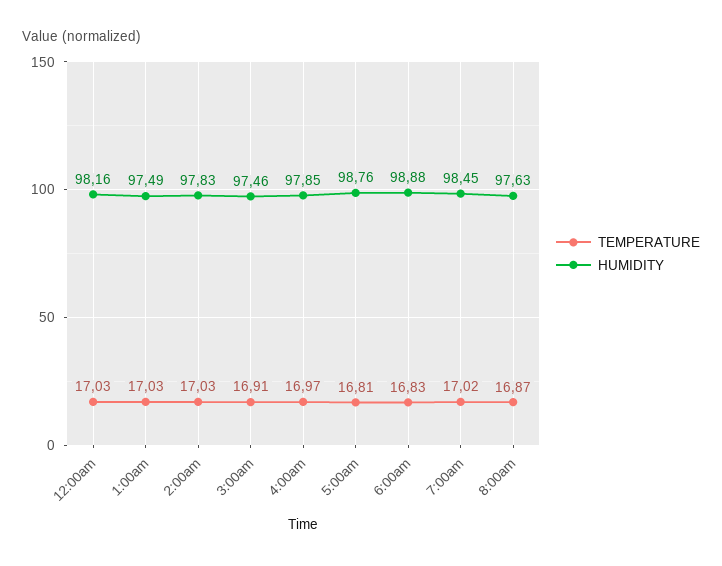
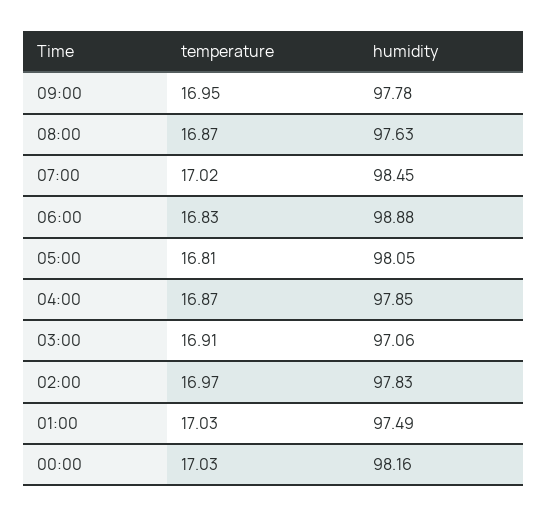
TEMPERATURE, 2:00am: 17.03 -> 16.97
HUMIDITY, 3:00am: 97.46 -> 97.06
TEMPERATURE, 4:00am: 16.97 -> 16.87
HUMIDITY, 5:00am: 98.76 -> 98.05
TEMPERATURE, 09:00: none -> 16.95
HUMIDITY, 09:00: none -> 97.78

